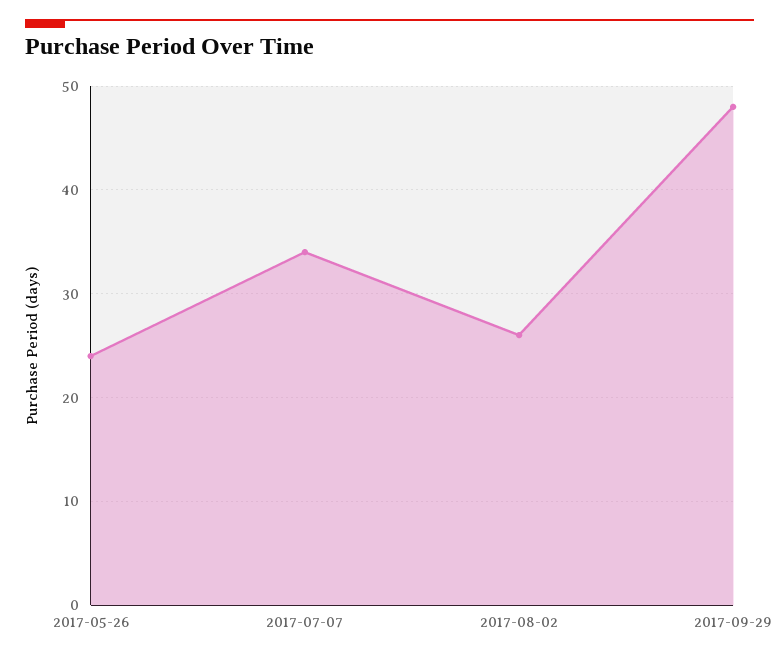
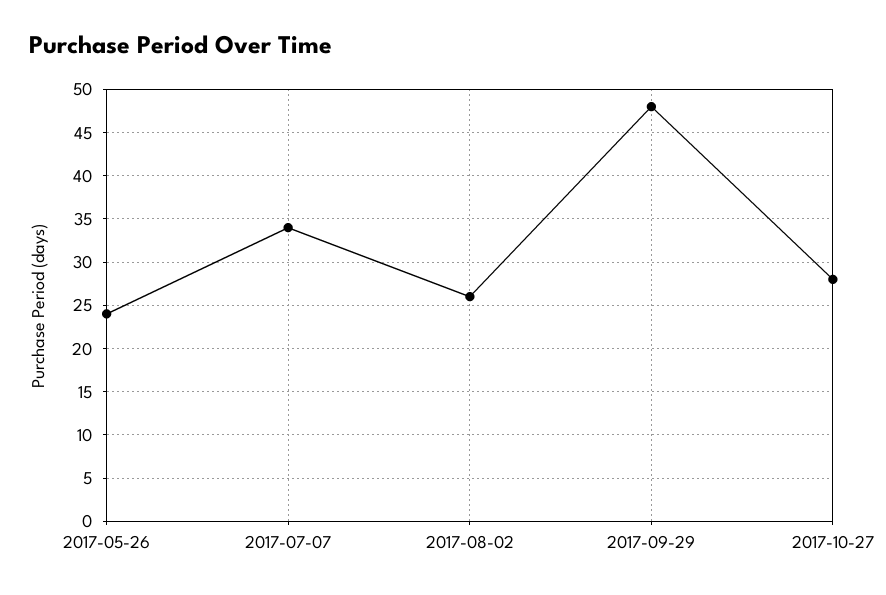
2017-10-27: none -> 28

